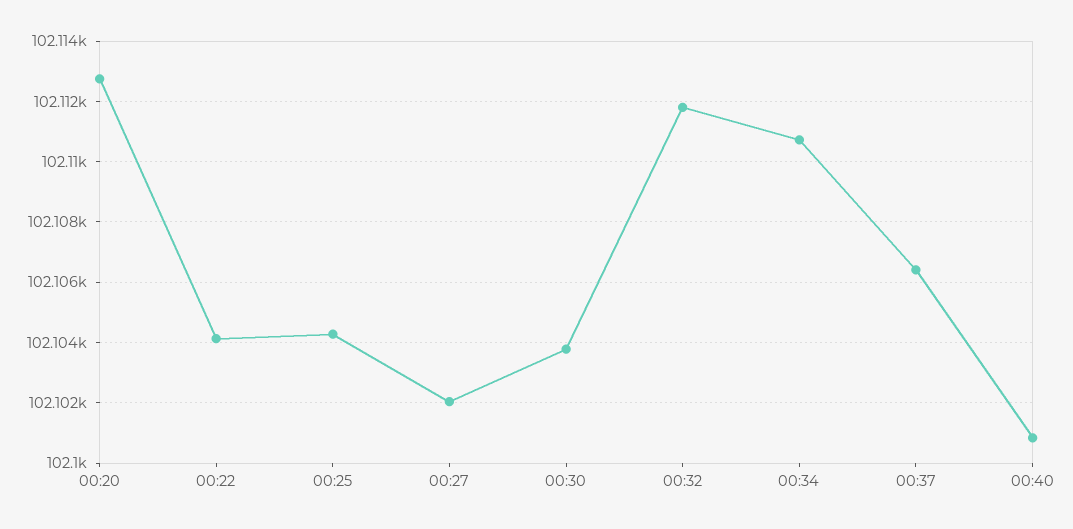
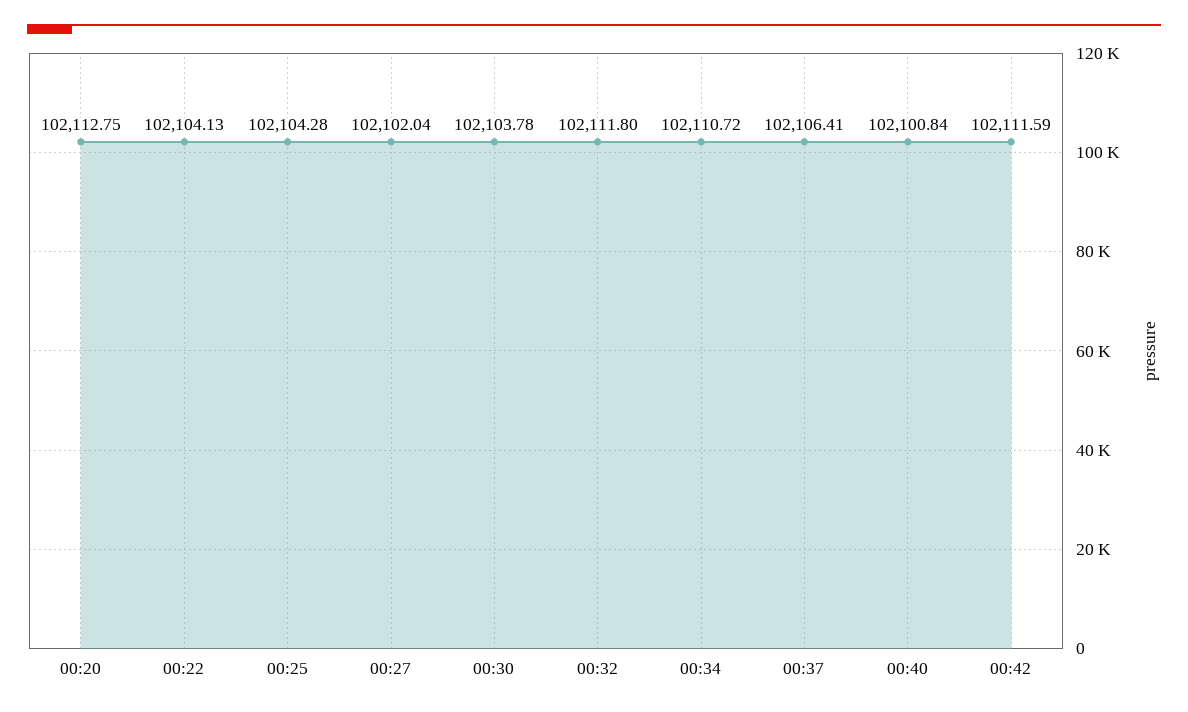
00:42: none -> 102111.59

